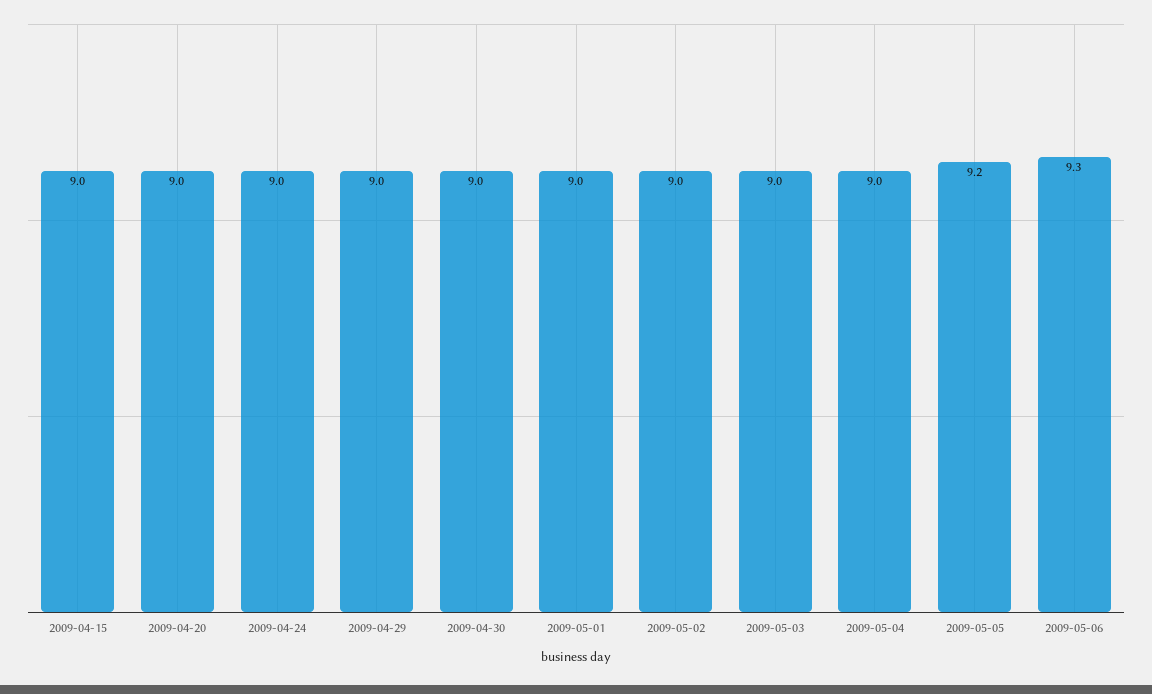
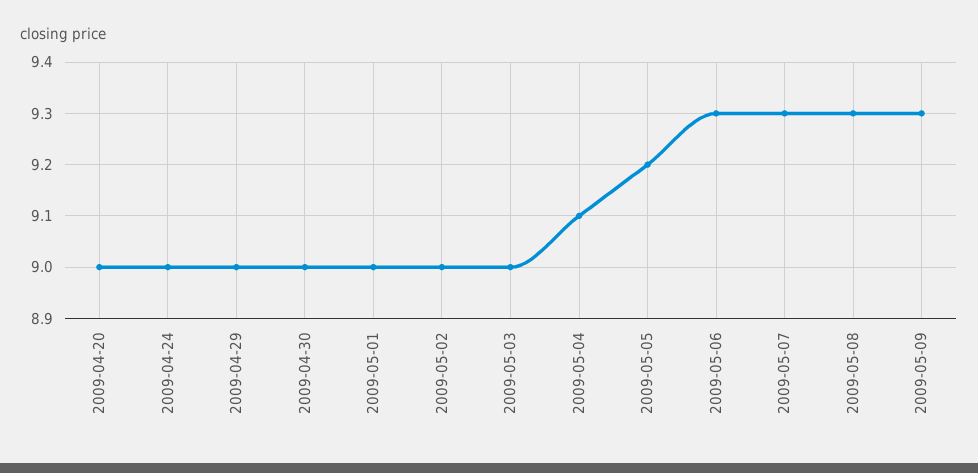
2009-04-15: 9 -> none
2009-05-04: 9 -> 9.1
2009-05-07: none -> 9.3
2009-05-08: none -> 9.3
2009-05-09: none -> 9.3

